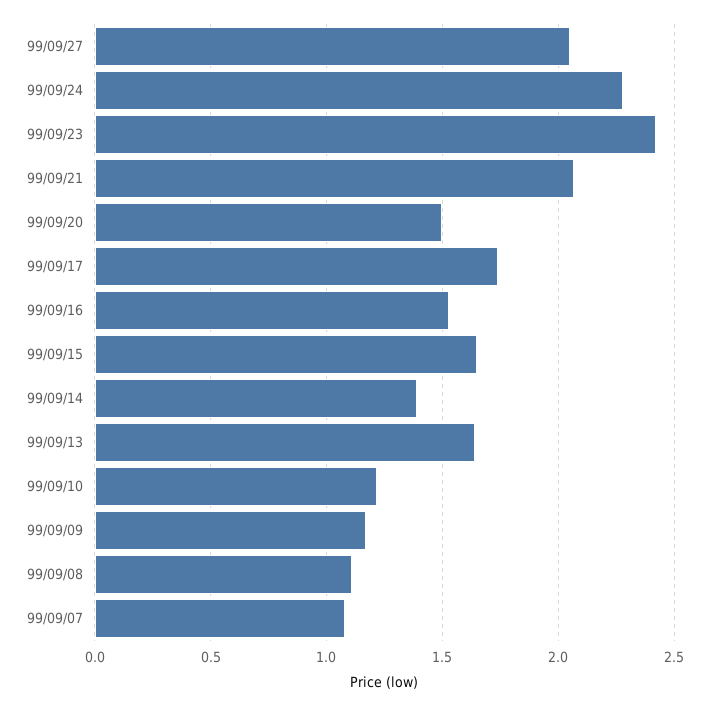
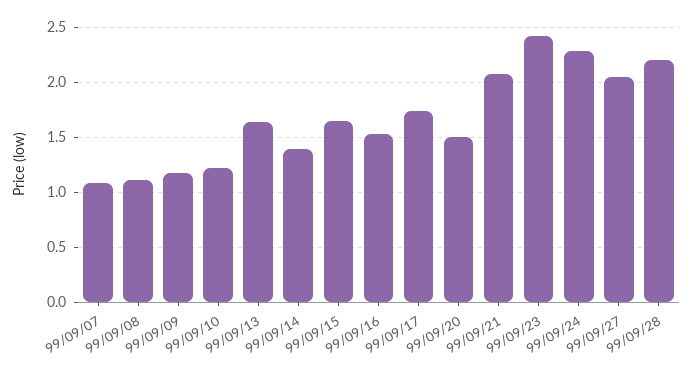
99/09/28: none -> 2.2

